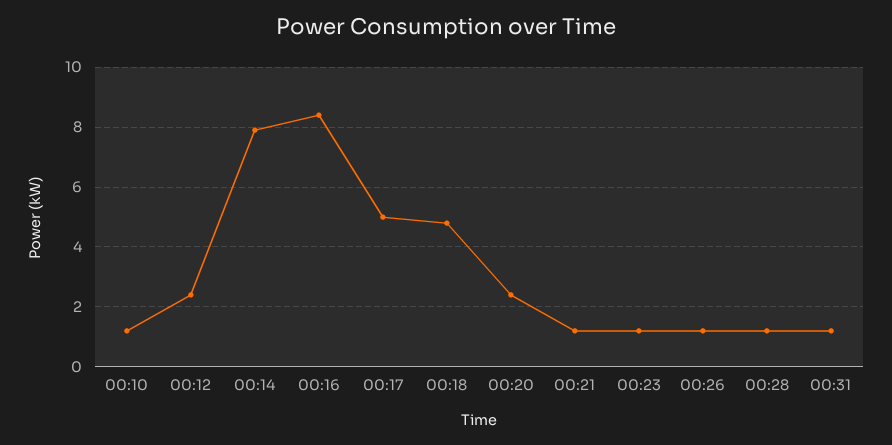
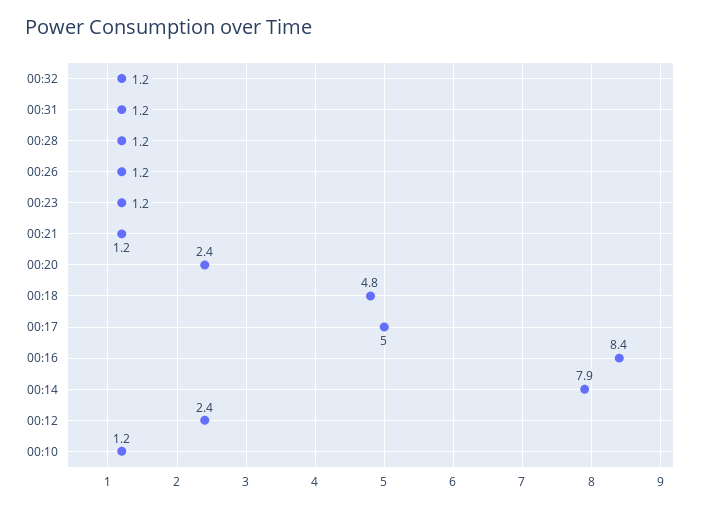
00:32: none -> 1.2

